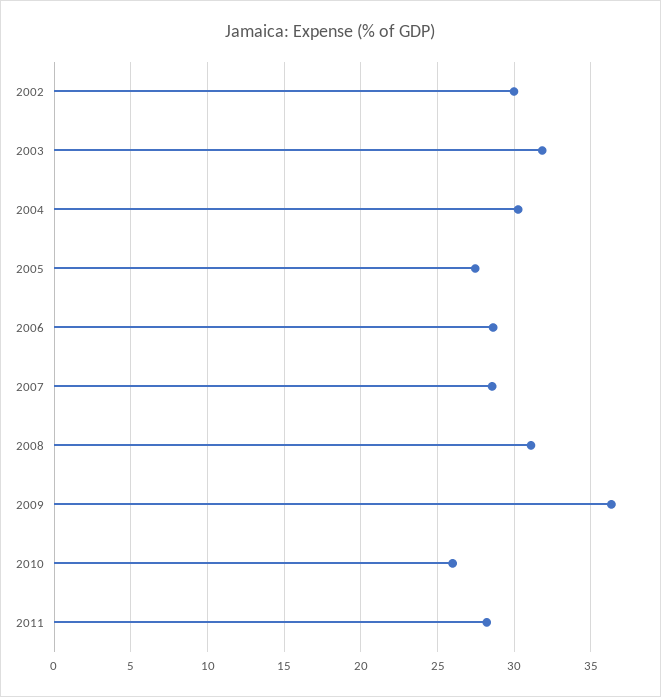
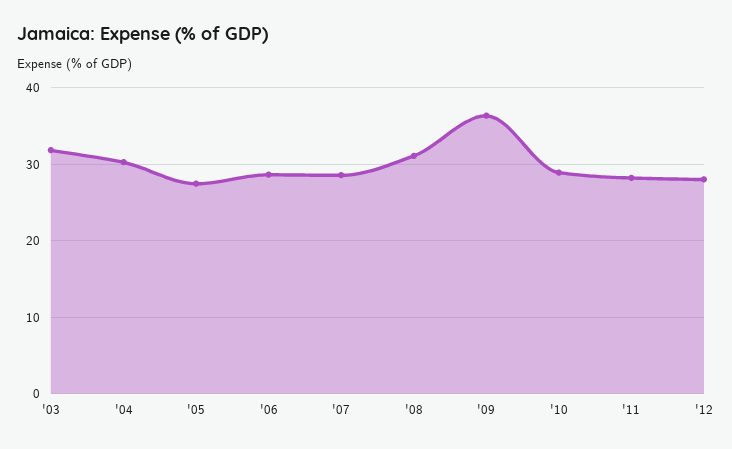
2002: 30 -> none
2010: 26 -> 29
'12: none -> 28

